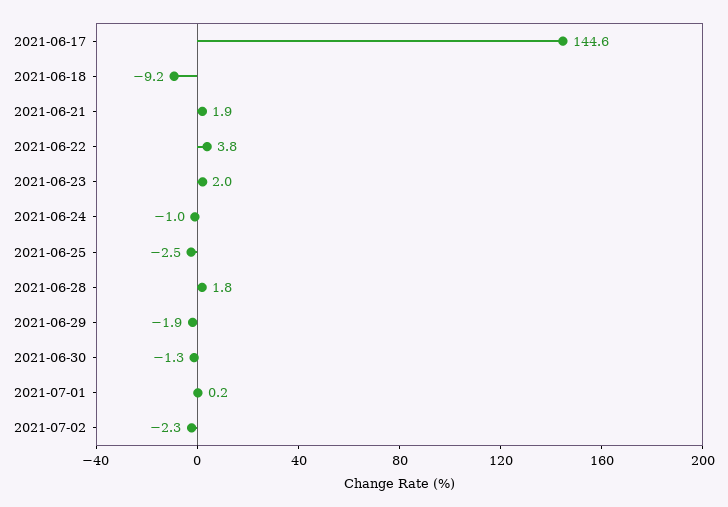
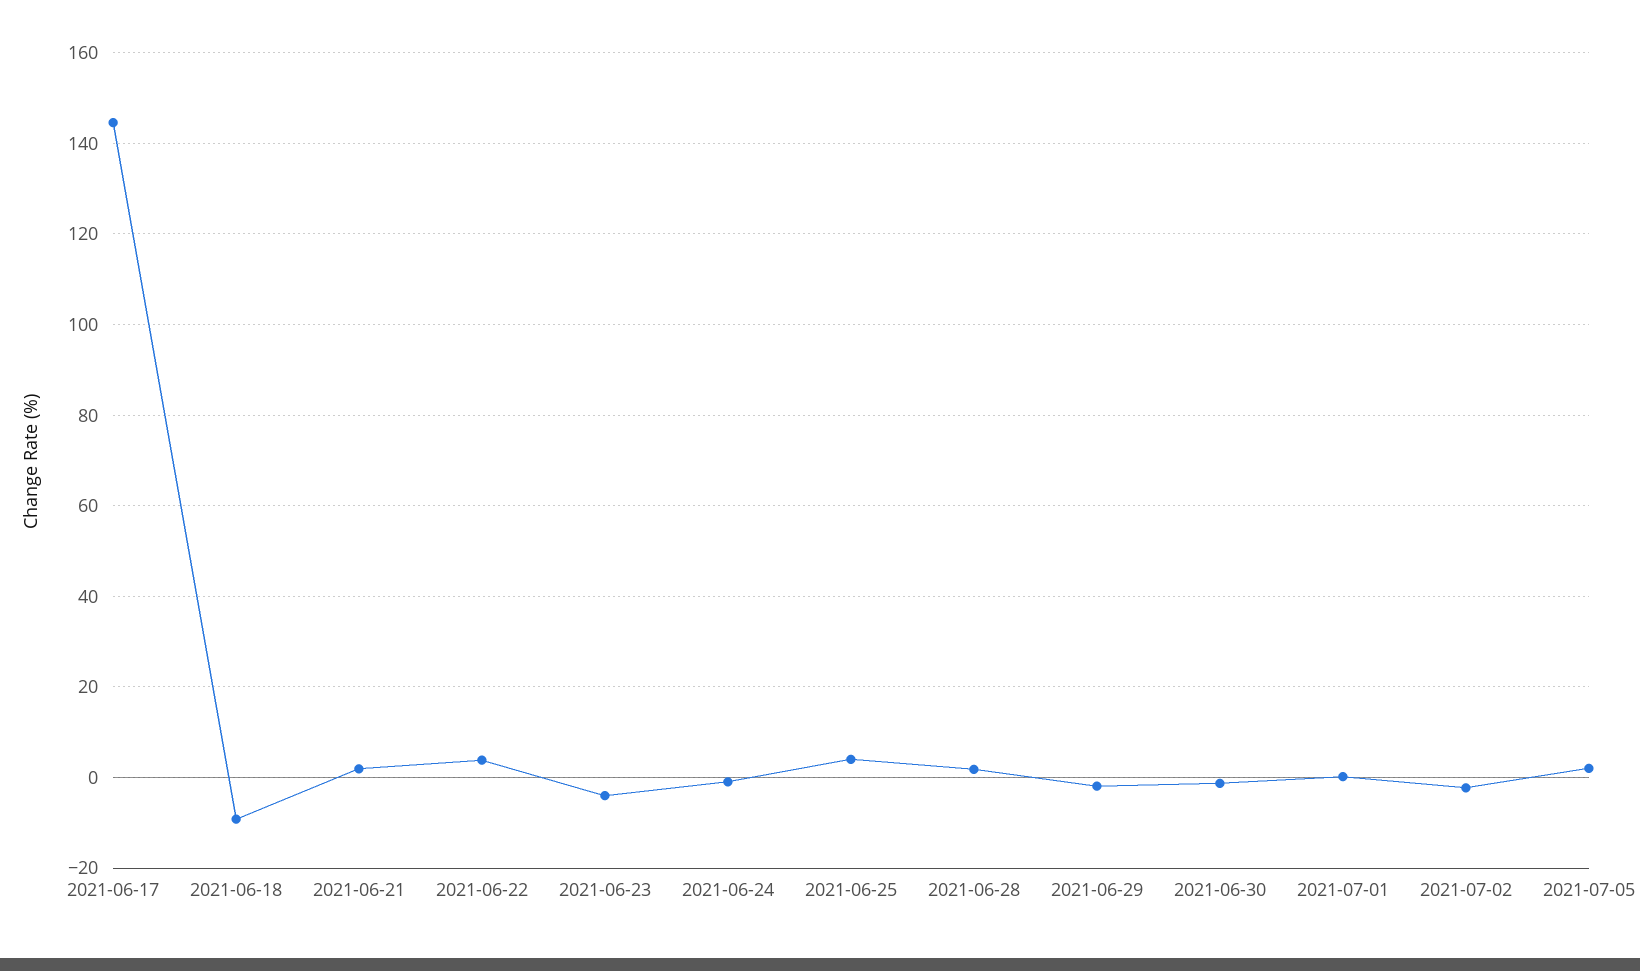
2021-06-23: 2 -> -4
2021-06-25: -2.5 -> 4
2021-07-05: none -> 2

